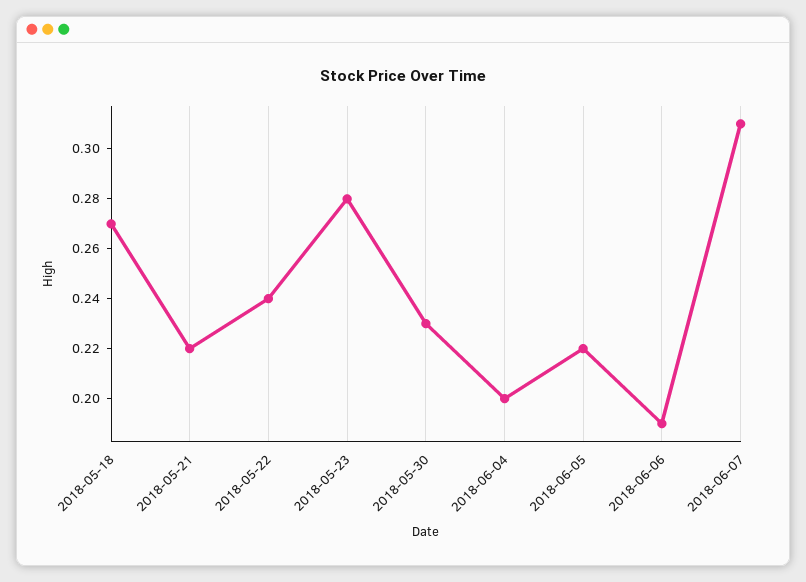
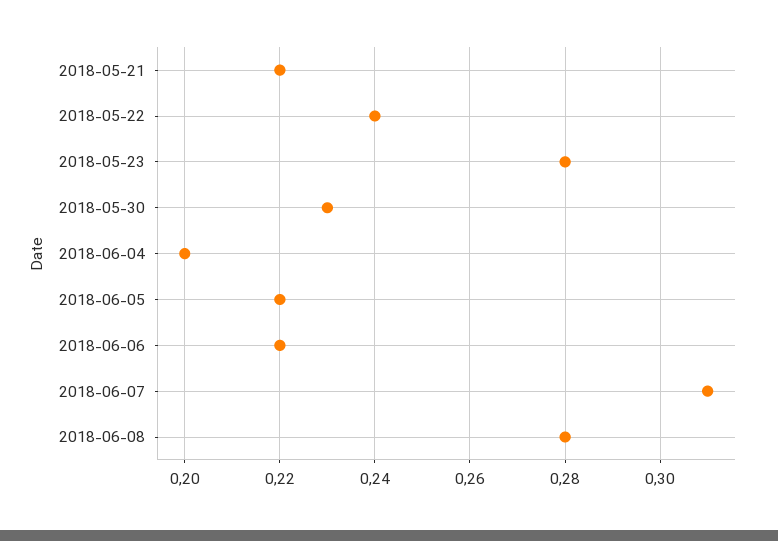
2018-05-18: 0.27 -> none
2018-06-06: 0.19 -> 0.22
2018-06-08: none -> 0.28

